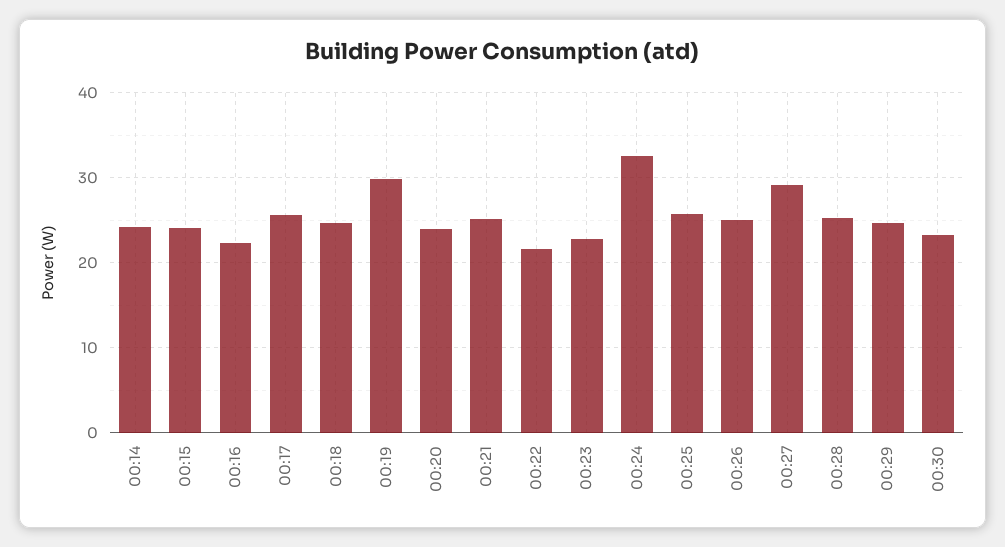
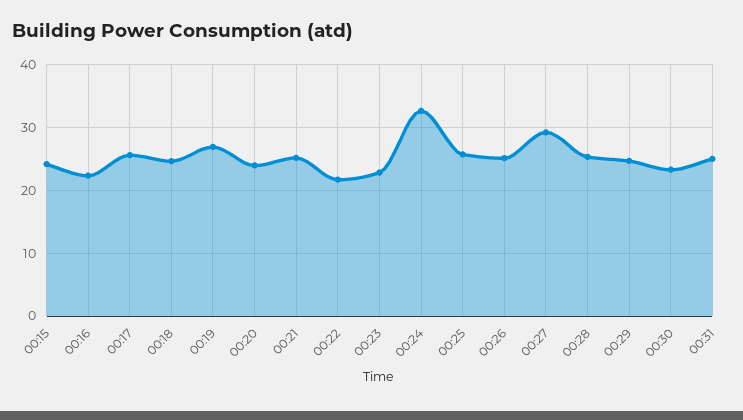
00:14: 24 -> none
00:19: 30 -> 27
00:31: none -> 25

